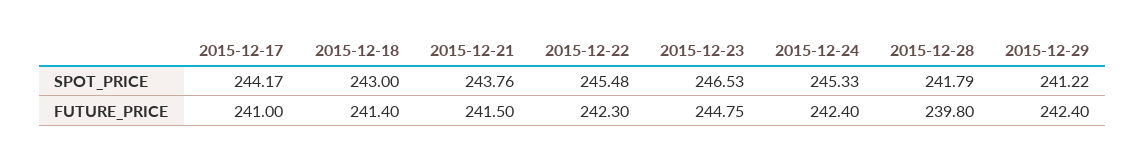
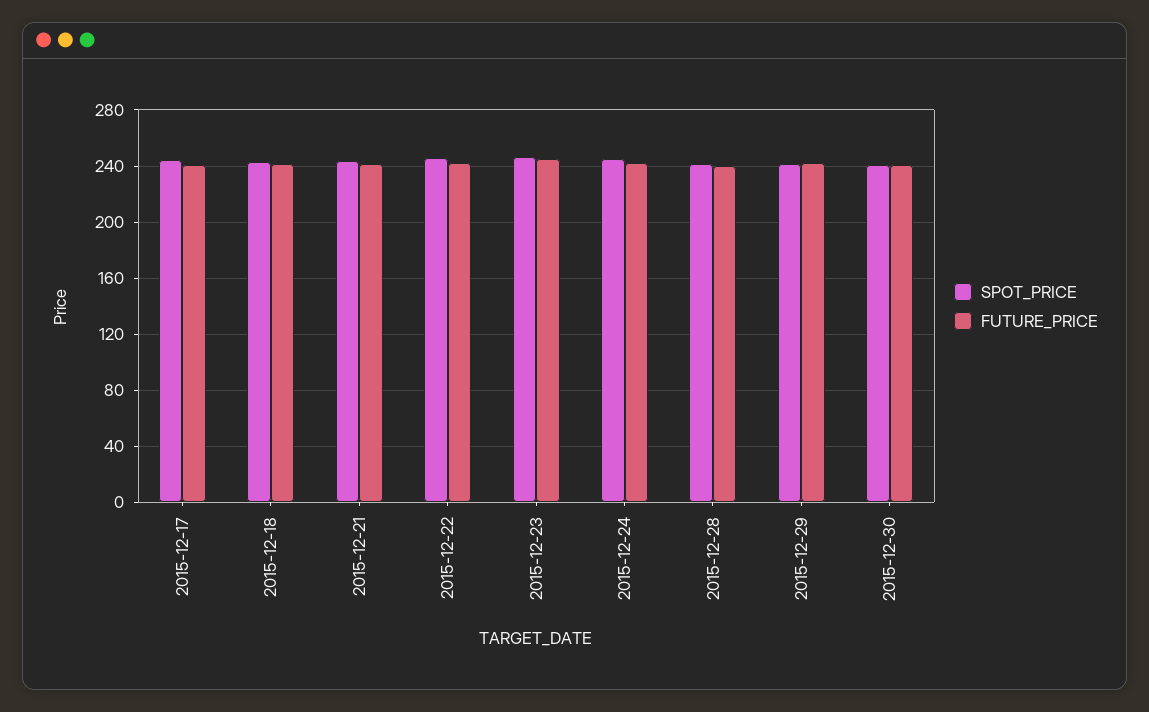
SPOT_PRICE, 2015-12-30: none -> 240
FUTURE_PRICE, 2015-12-30: none -> 240

